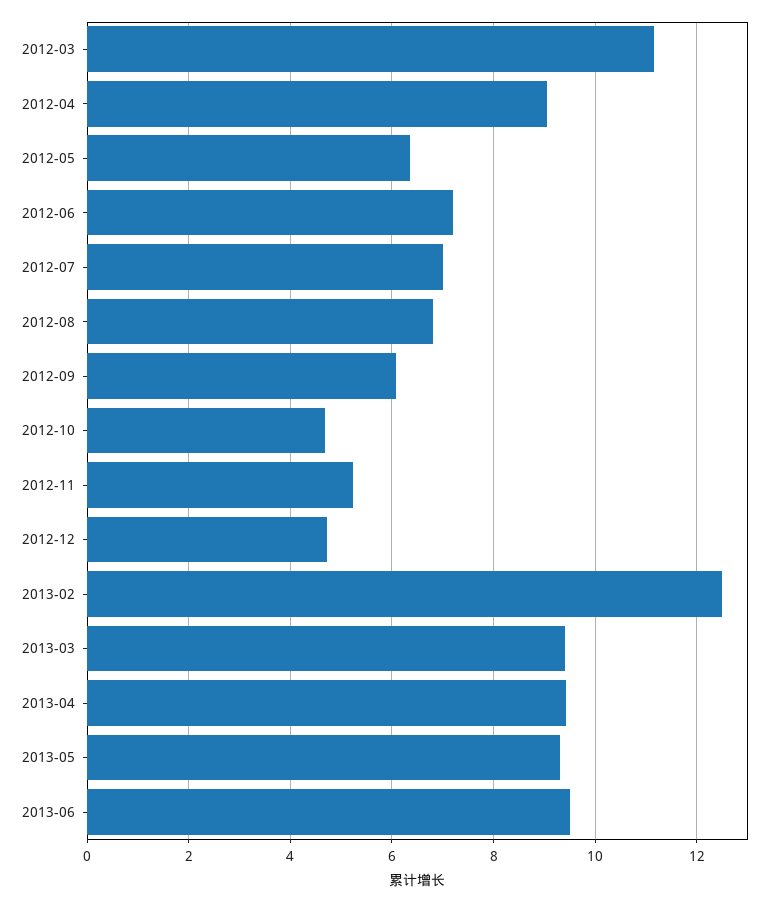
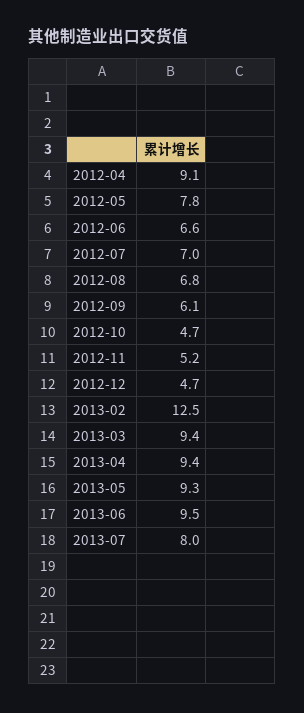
2012-03: 11.2 -> none
2012-05: 6.4 -> 7.8
2012-06: 7.2 -> 6.6
2013-07: none -> 8

